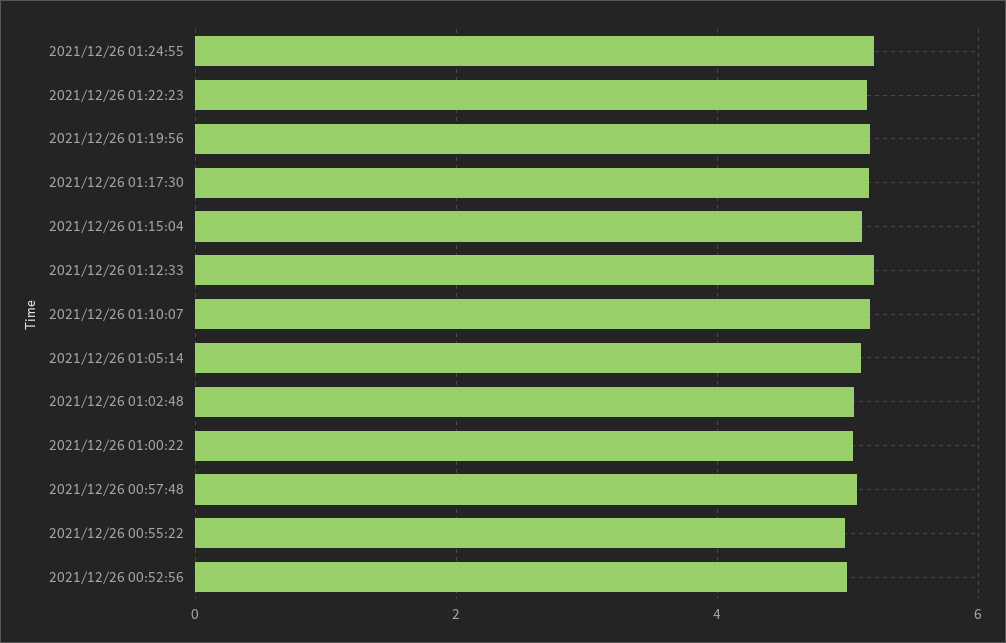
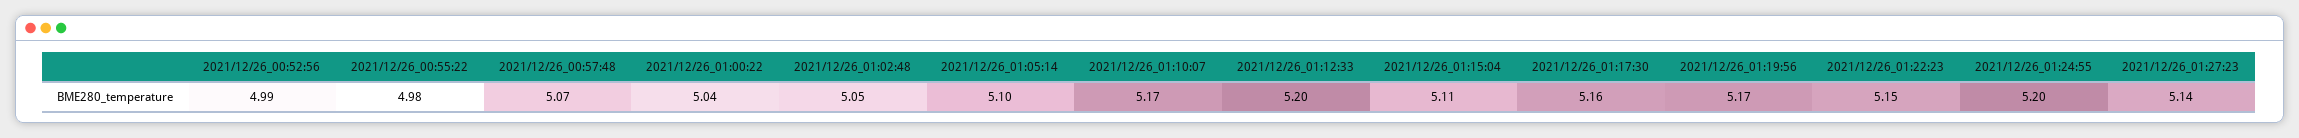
2021/12/26_01:27:23: none -> 5.14

